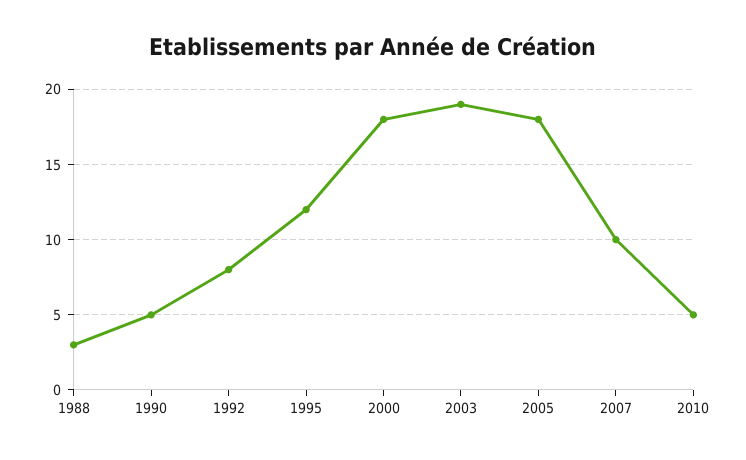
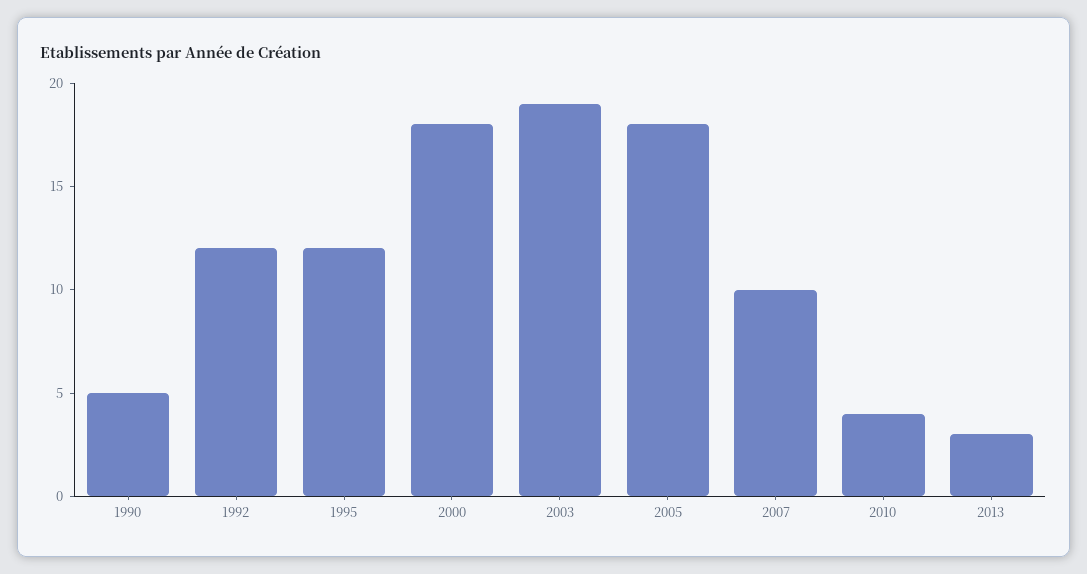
1988: 3 -> none
1992: 8 -> 12
2010: 5 -> 4
2013: none -> 3

